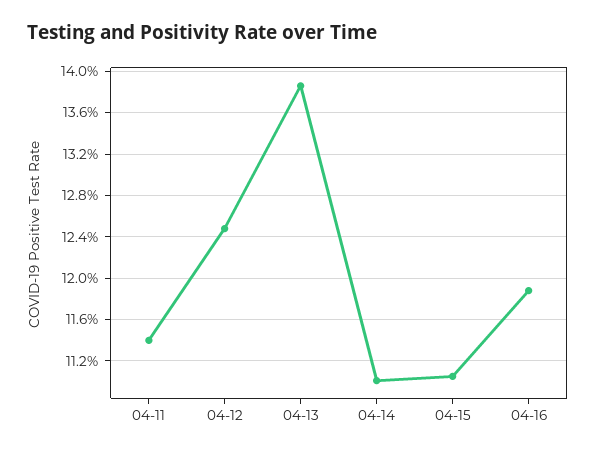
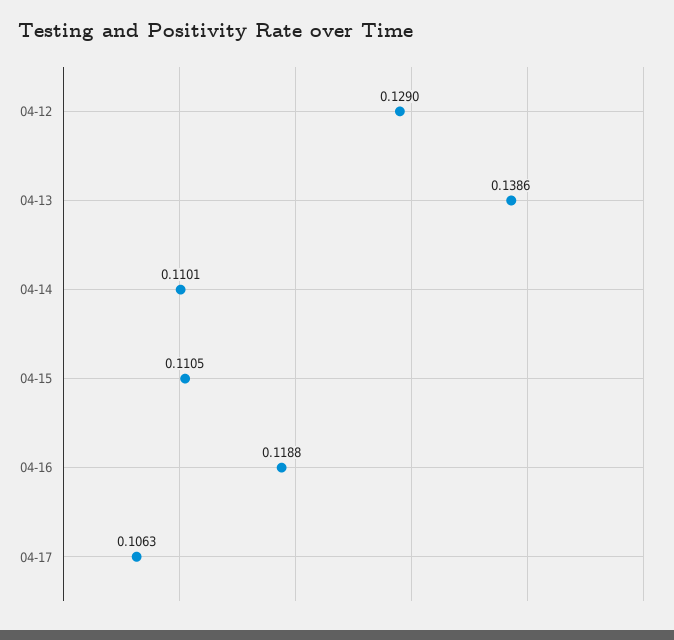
04-11: 0.114 -> none
04-12: 0.125 -> 0.129
04-17: none -> 0.1063

